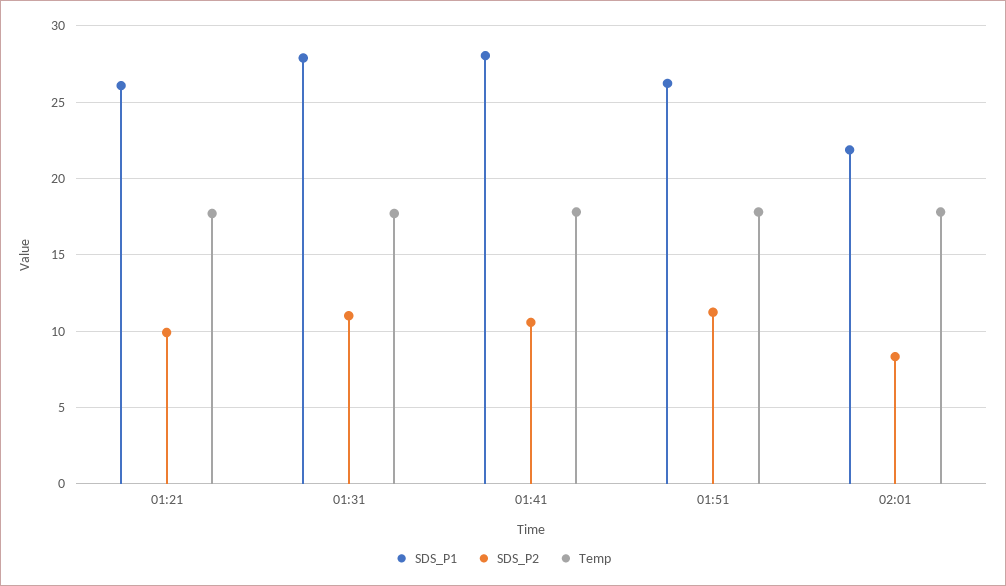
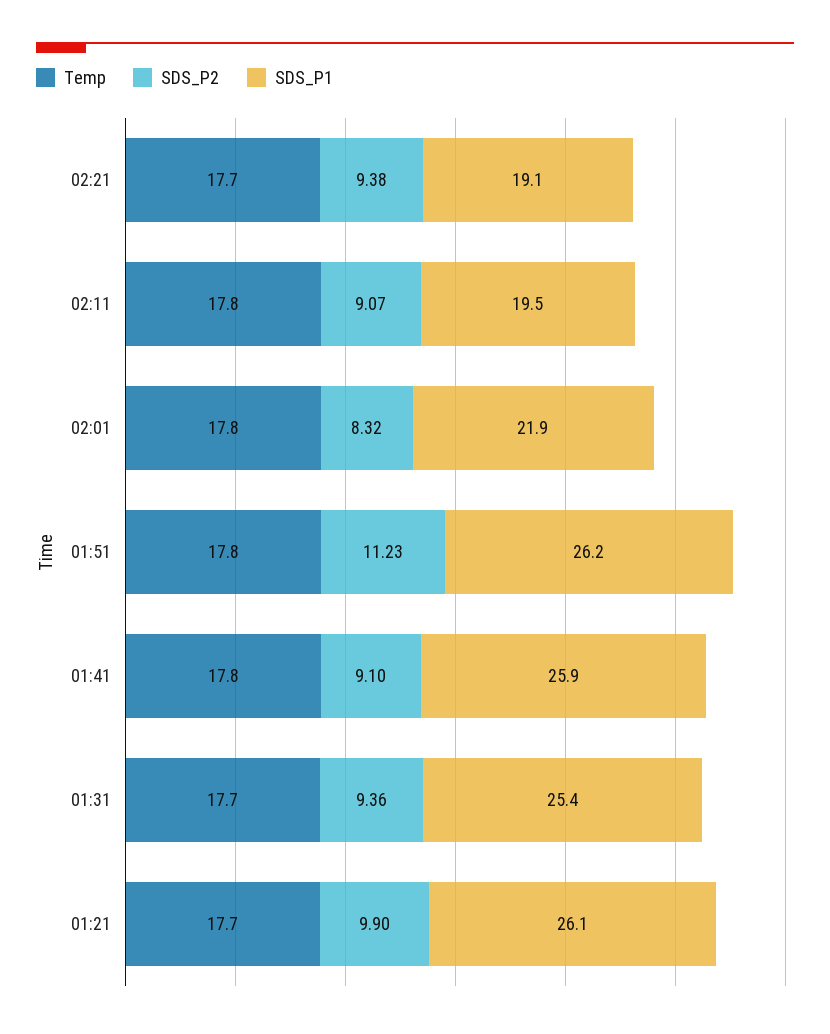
SDS_P1, 01:31: 28 -> 25.4
SDS_P2, 01:31: 11 -> 9.36
SDS_P1, 01:41: 28 -> 25.9
SDS_P2, 01:41: 10.5 -> 9.1
Temp, 02:21: none -> 17.7
SDS_P2, 02:21: none -> 9.38
SDS_P1, 02:21: none -> 19.1
Temp, 02:11: none -> 17.8
SDS_P2, 02:11: none -> 9.07
SDS_P1, 02:11: none -> 19.5

